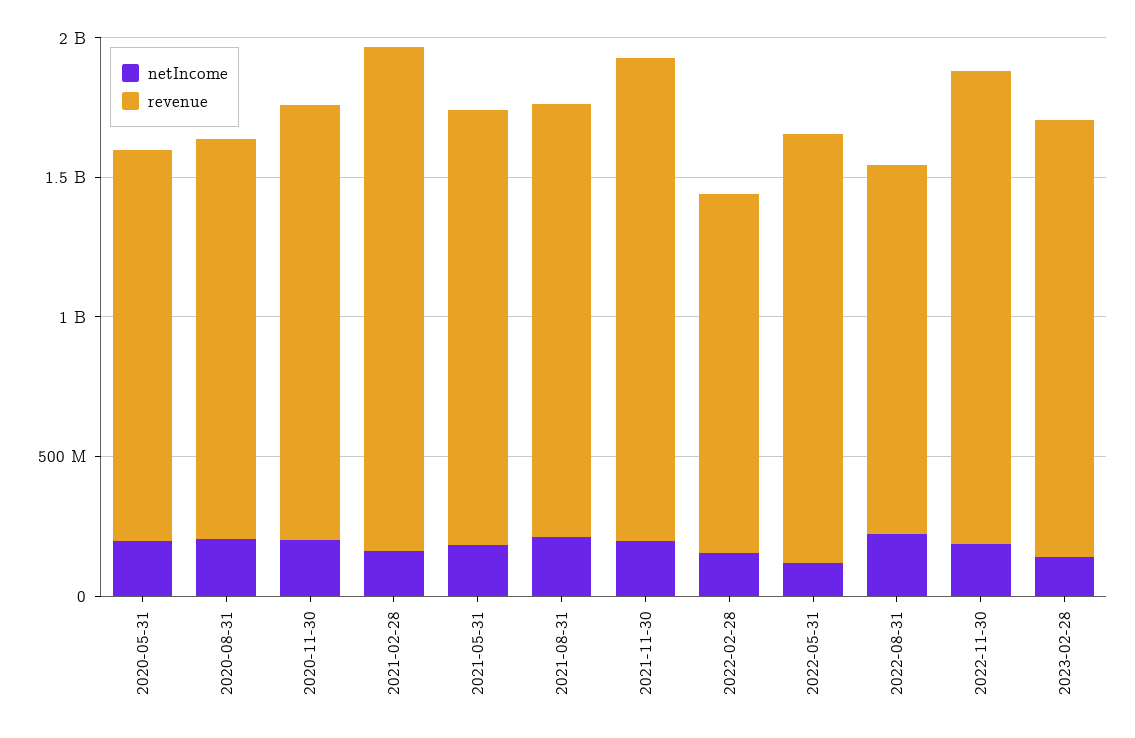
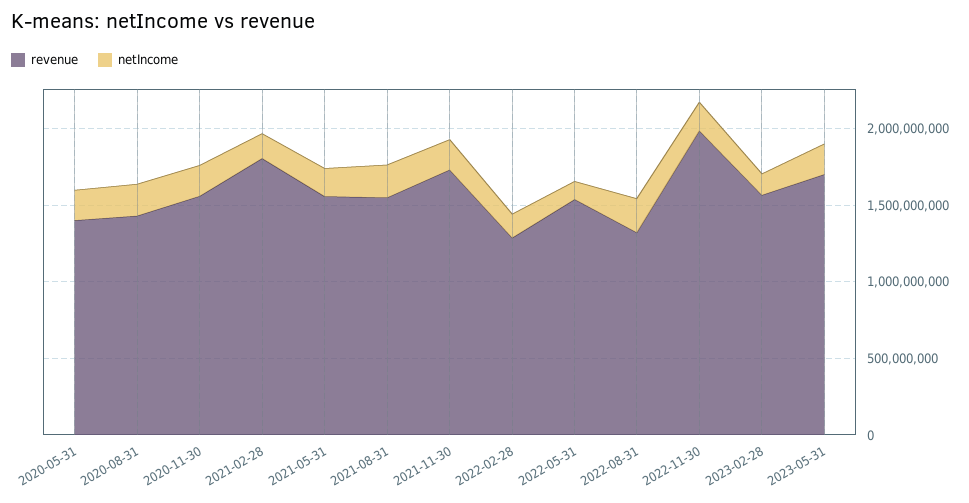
revenue, 2022-11-30: 1700000000 -> 2000000000
revenue, 2023-05-31: none -> 1700000000
netIncome, 2023-05-31: none -> 200000000

